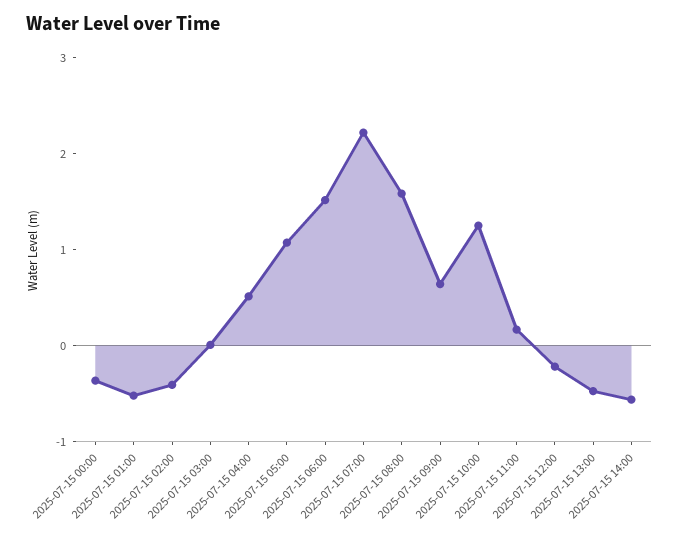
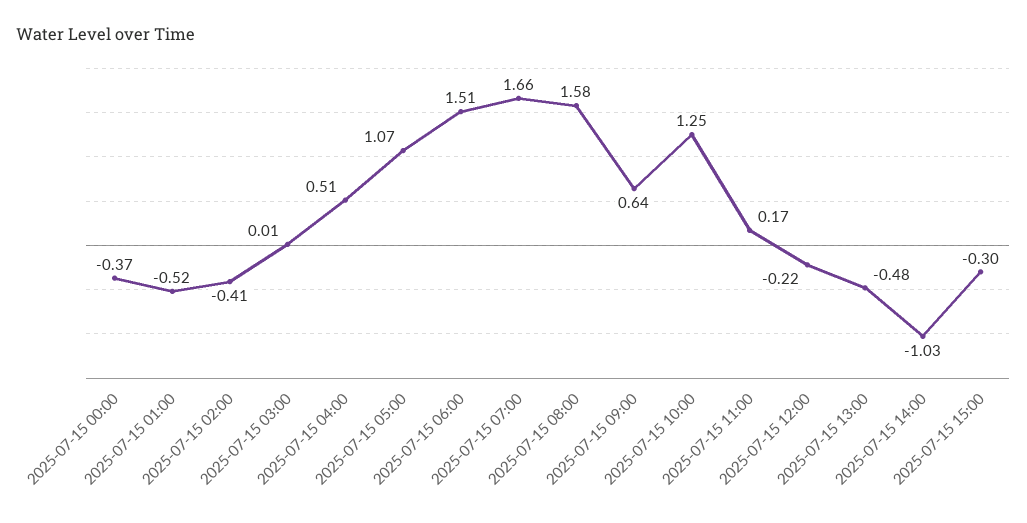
2025-07-15 07:00: 2.2 -> 1.66
2025-07-15 14:00: -0.6 -> -1.03
2025-07-15 15:00: none -> -0.3

